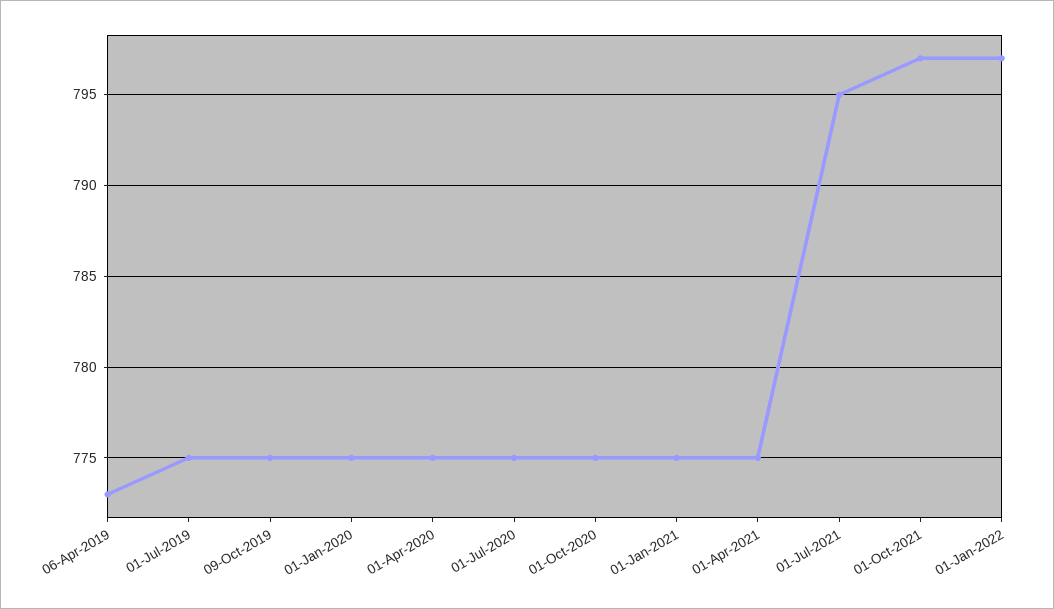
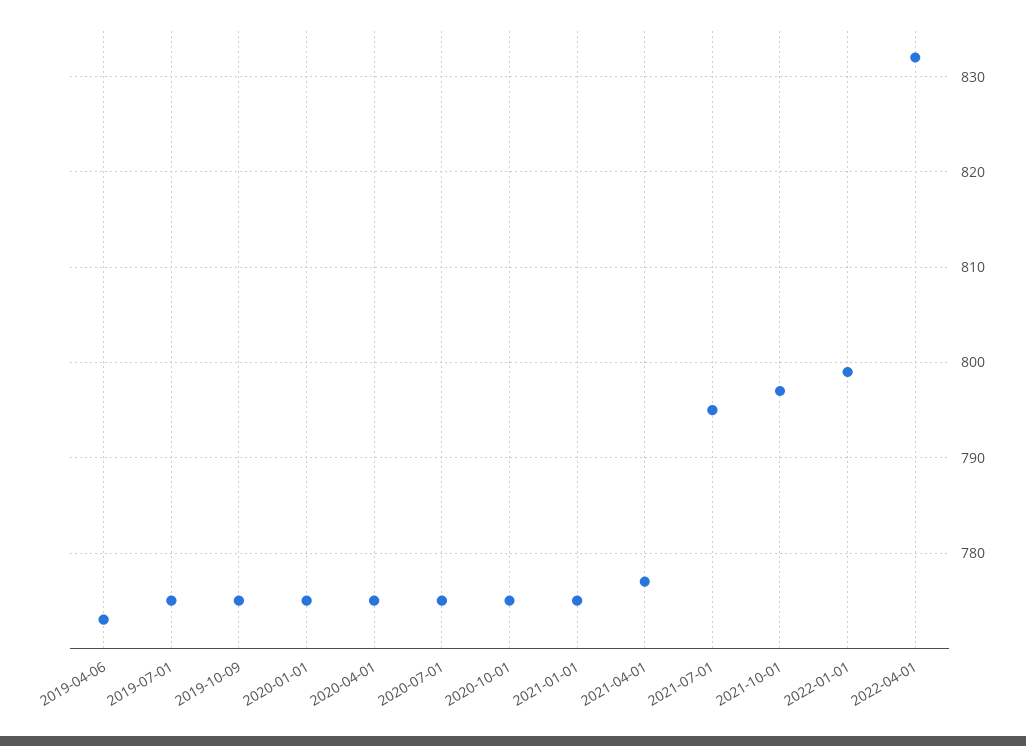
01-Apr-2021: 775 -> 777
01-Jan-2022: 797 -> 799
2022-04-01: none -> 832

